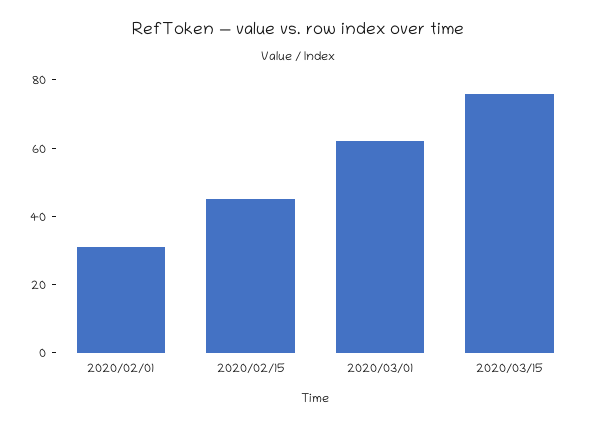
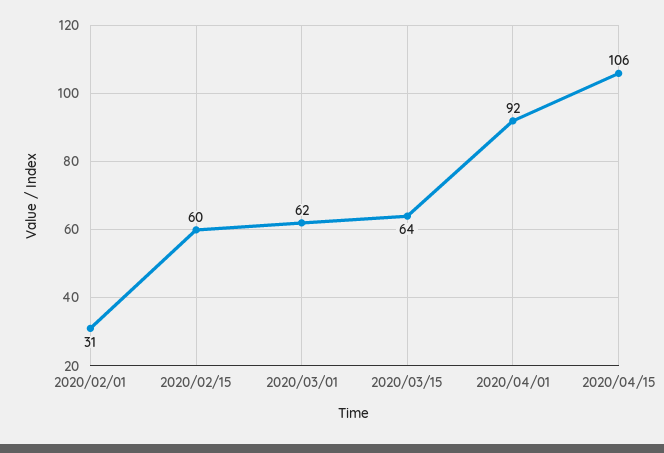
2020/02/15: 45 -> 60
2020/03/15: 75 -> 64
2020/04/01: none -> 92
2020/04/15: none -> 106

